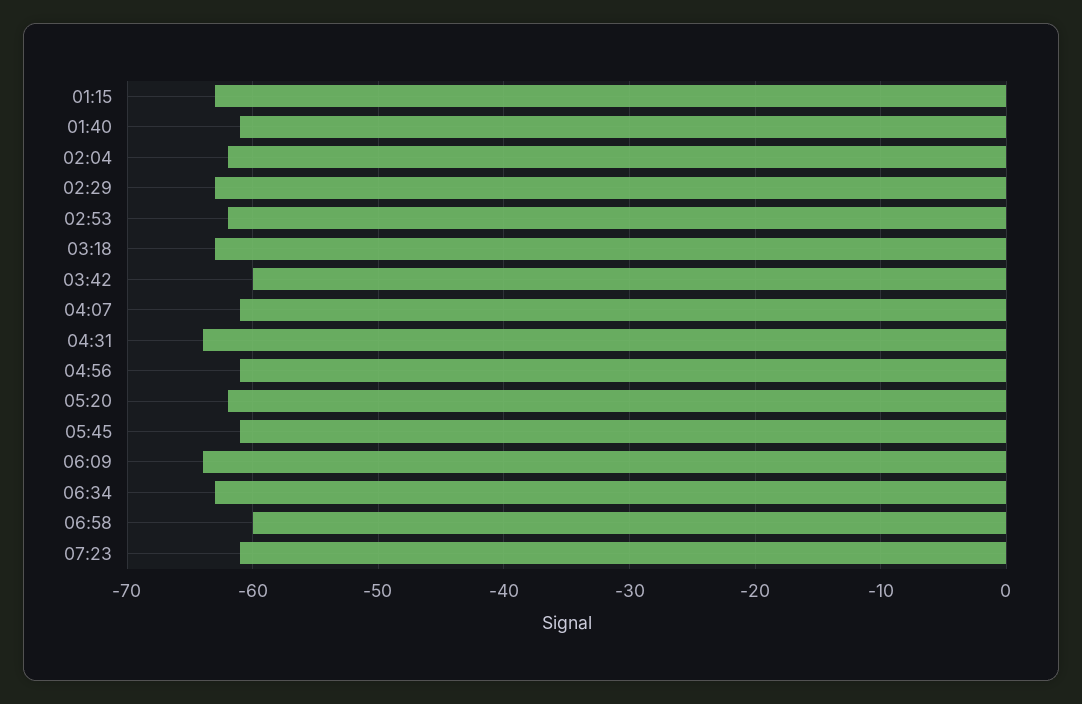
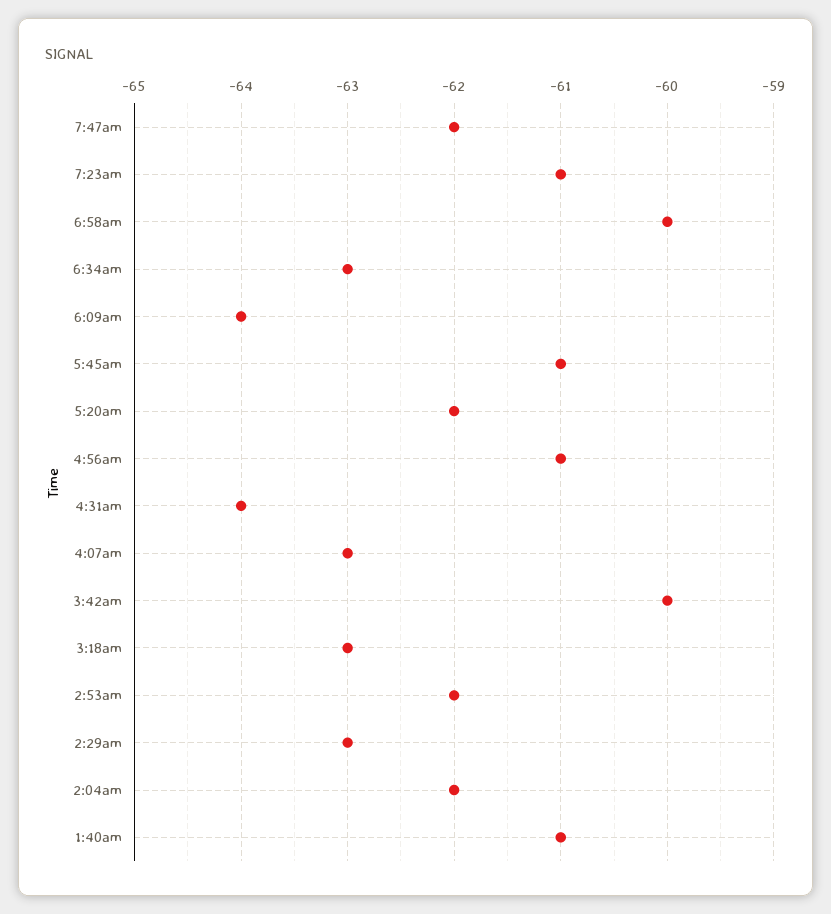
01:15: -63 -> none
04:07: -61 -> -63
7:47am: none -> -62

